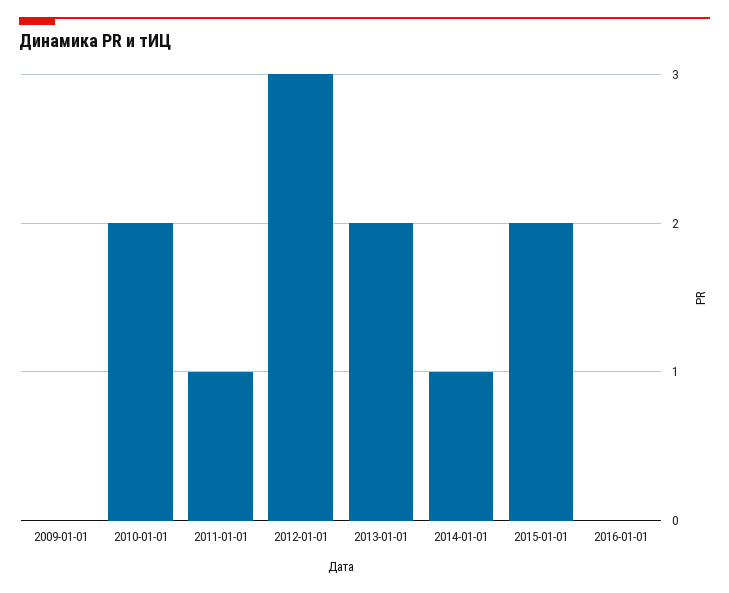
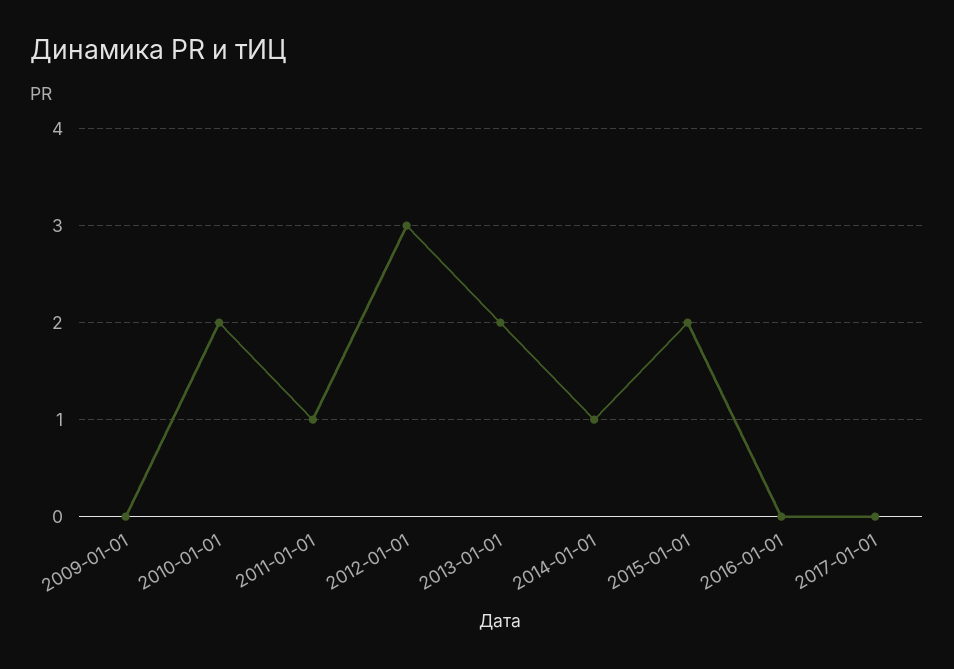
2017-01-01: none -> 0

